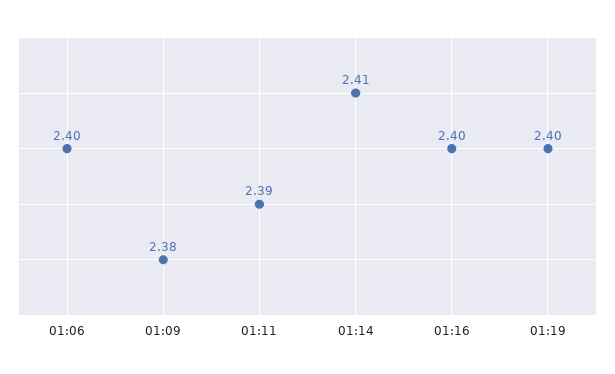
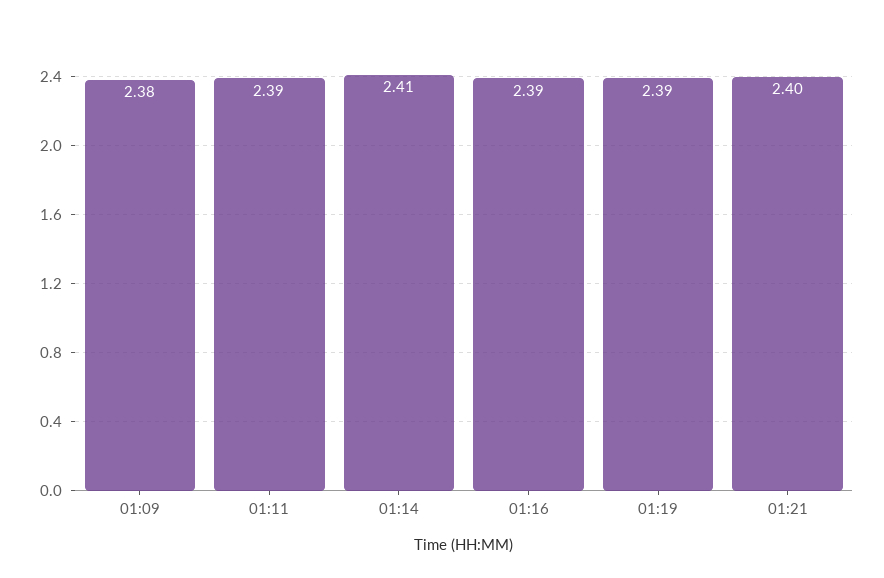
01:06: 2.4 -> none
01:16: 2.4 -> 2.39
01:19: 2.4 -> 2.39
01:21: none -> 2.4

